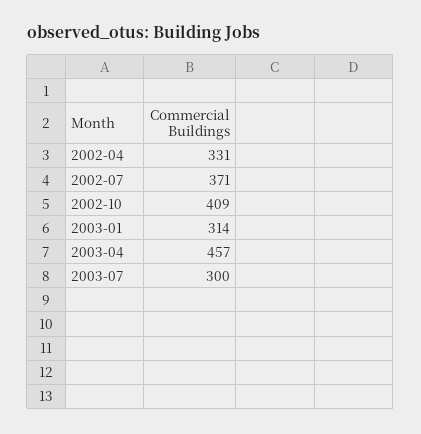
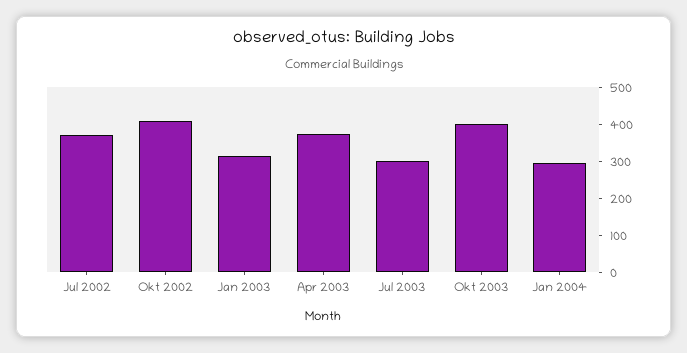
2002-04: 331 -> none
2003-04: 457 -> 375
Okt 2003: none -> 400
Jan 2004: none -> 300

